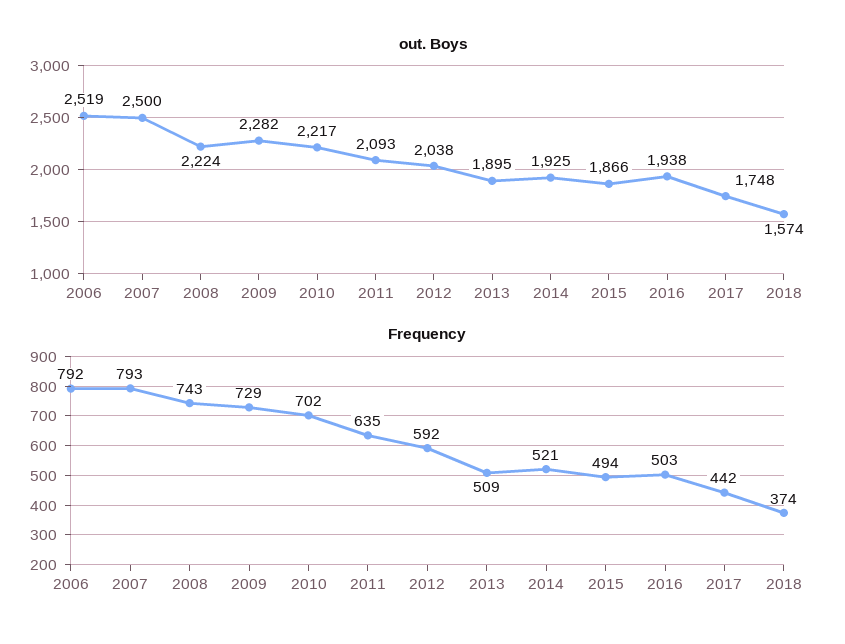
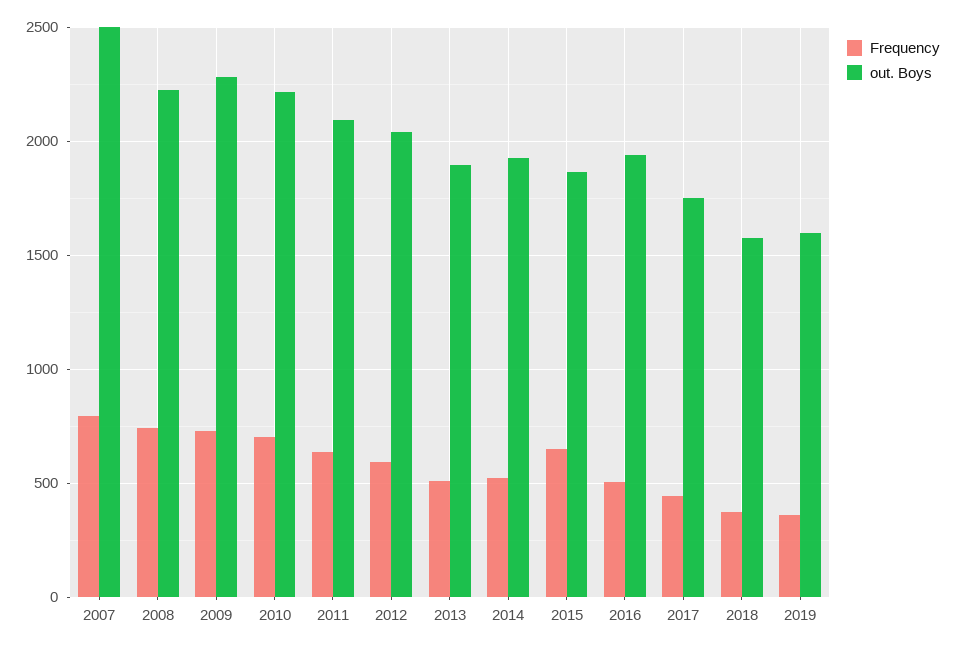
out. Boys, 2006: 2519 -> none
Frequency, 2006: 792 -> none
Frequency, 2015: 494 -> 650
Frequency, 2019: none -> 350
out. Boys, 2019: none -> 1600

